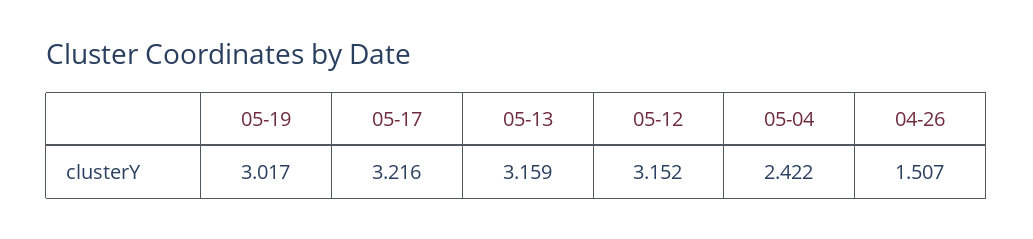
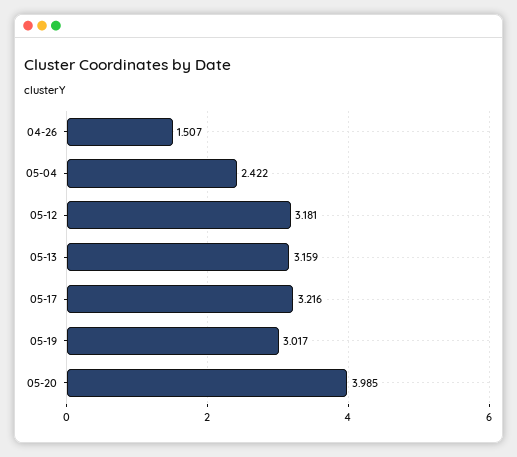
05-12: 3.152 -> 3.181
05-20: none -> 3.985

